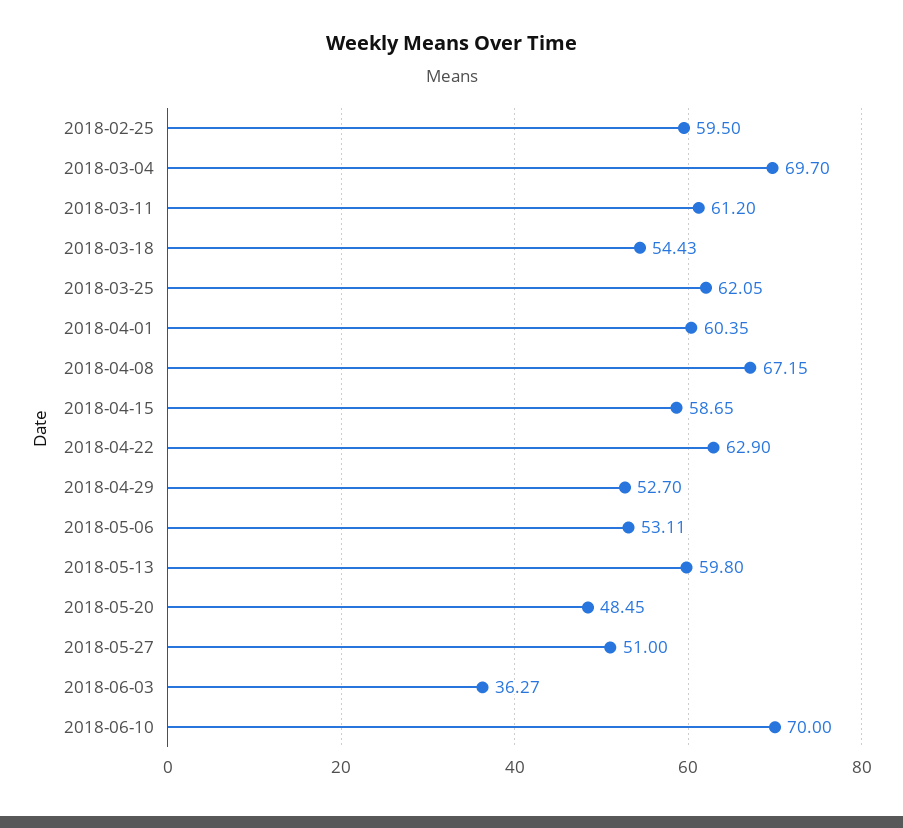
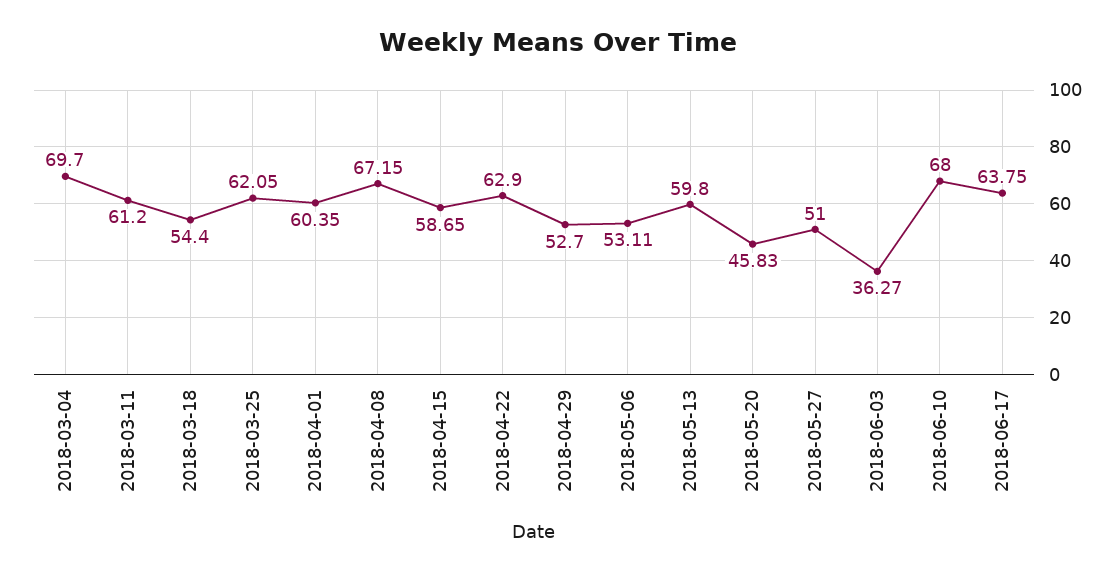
2018-02-25: 59.5 -> none
2018-03-18: 54.43 -> 54.4
2018-05-20: 48.45 -> 45.83
2018-06-10: 70 -> 68
2018-06-17: none -> 63.75

